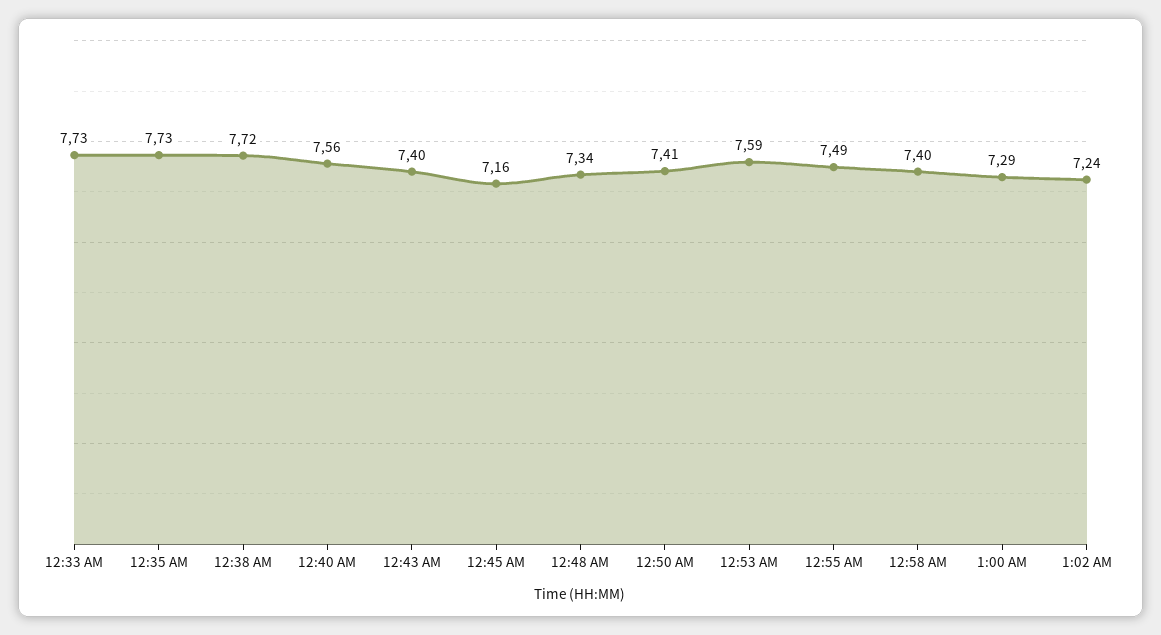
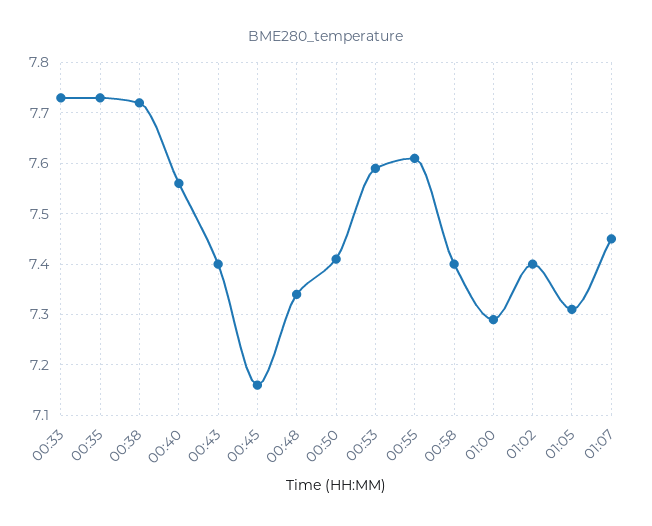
12:55 AM: 7.49 -> 7.6
1:02 AM: 7.24 -> 7.4
01:05: none -> 7.3
01:07: none -> 7.45

